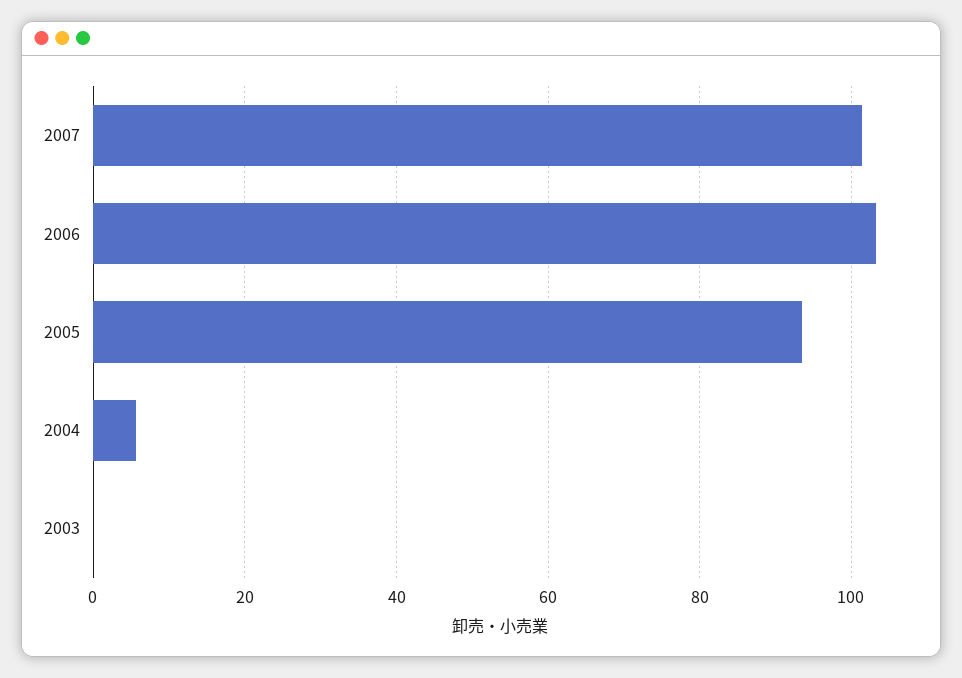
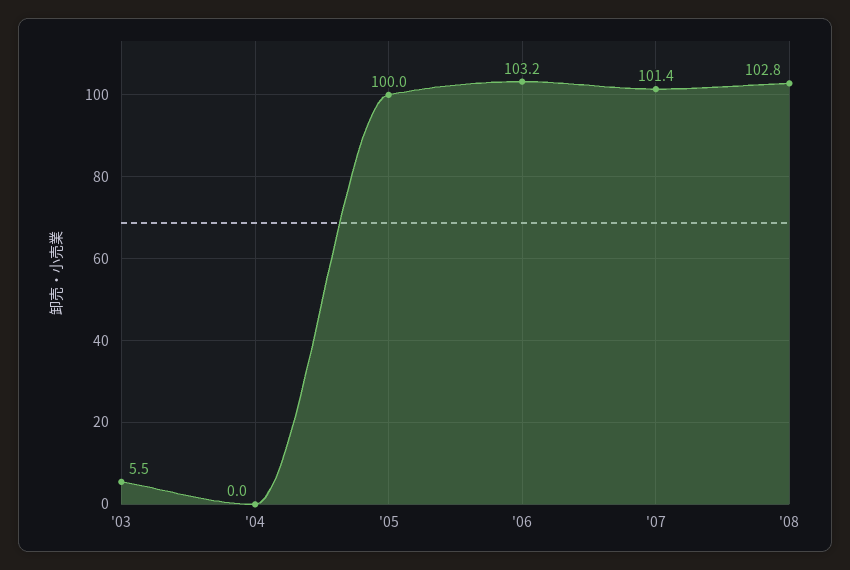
2005: 94 -> 100
2004: 6 -> 0
2003: 0 -> 5.5
'08: none -> 102.8

